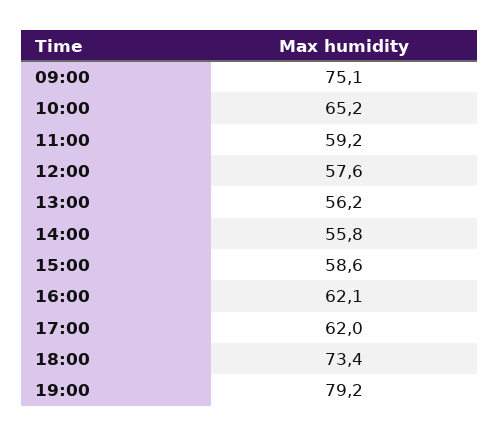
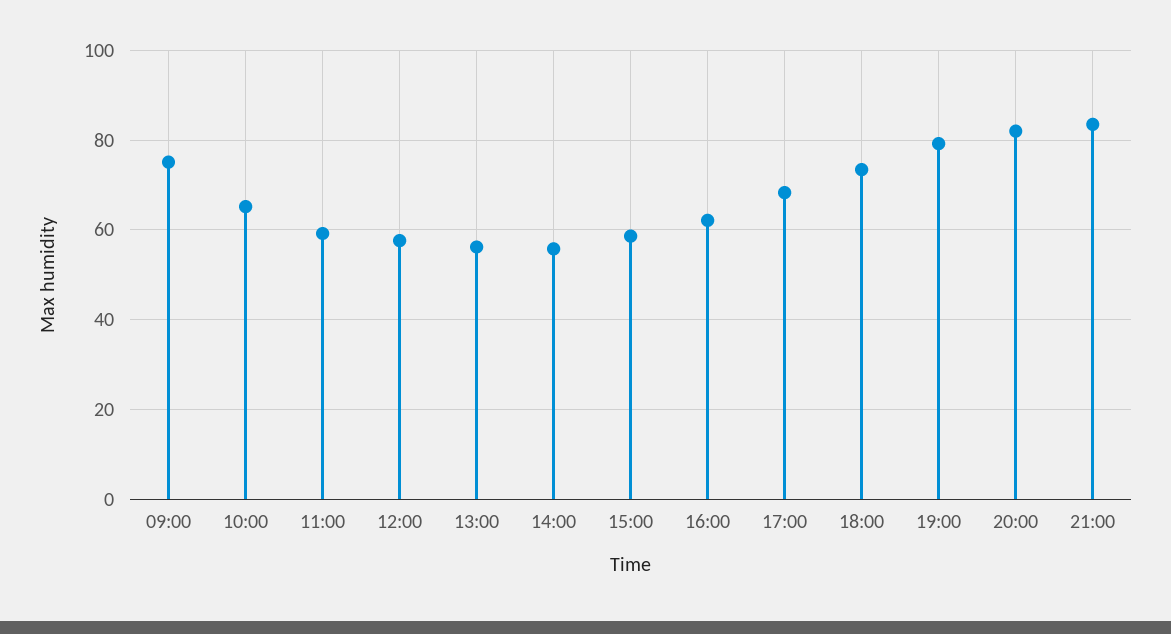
17:00: 62 -> 68
20:00: none -> 82
21:00: none -> 84

